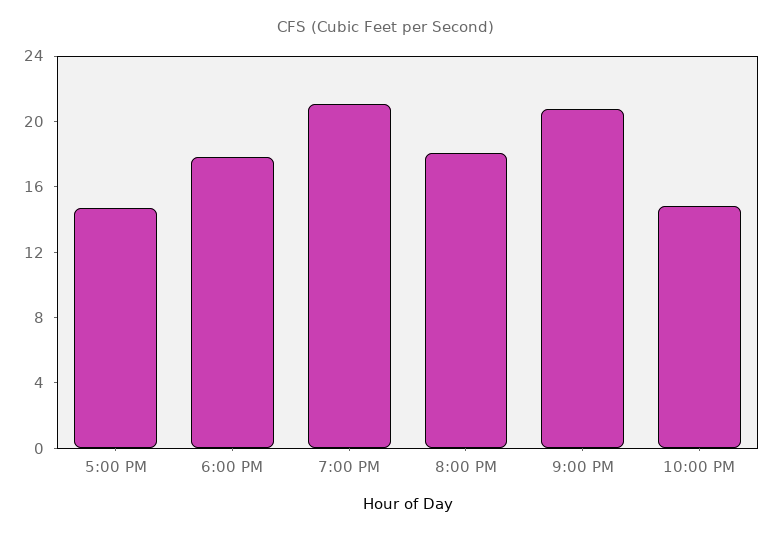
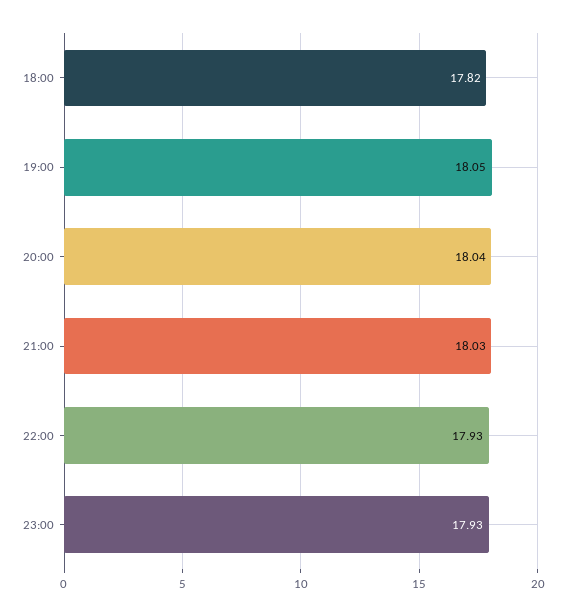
5:00 PM: 15 -> none
7:00 PM: 21 -> 18.05
9:00 PM: 21 -> 18.03
10:00 PM: 15 -> 17.93
23:00: none -> 17.93

